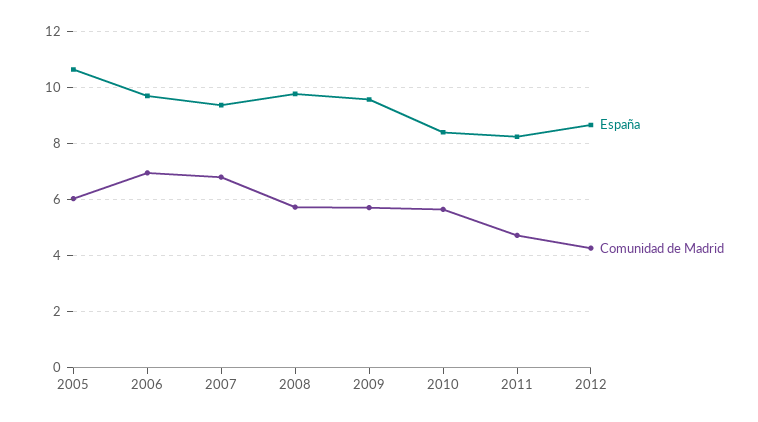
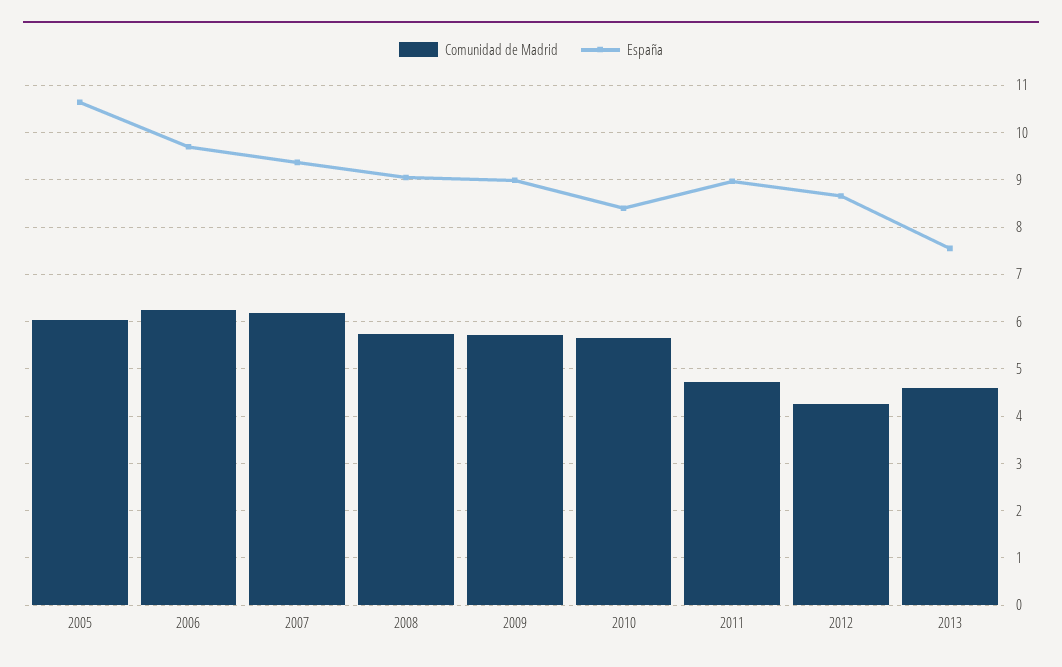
Comunidad de Madrid, 2006: 7 -> 6.2
Comunidad de Madrid, 2007: 6.75 -> 6.2
España, 2008: 9.75 -> 9
España, 2009: 9.5 -> 9
España, 2011: 8.25 -> 9
Comunidad de Madrid, 2013: none -> 4.6
España, 2013: none -> 7.6

